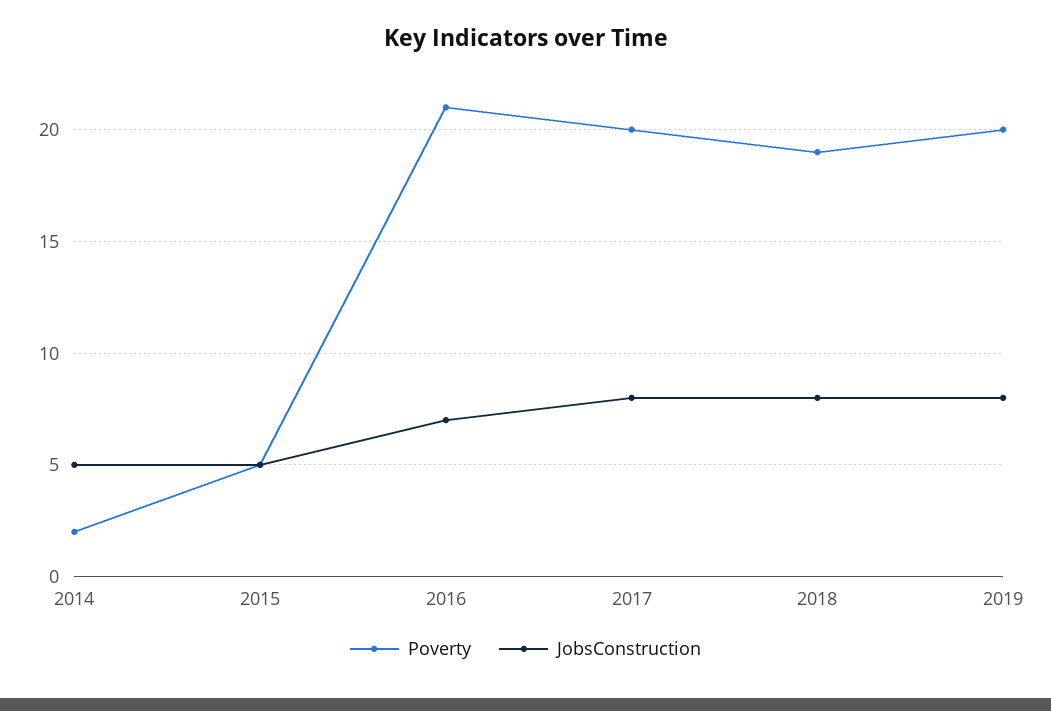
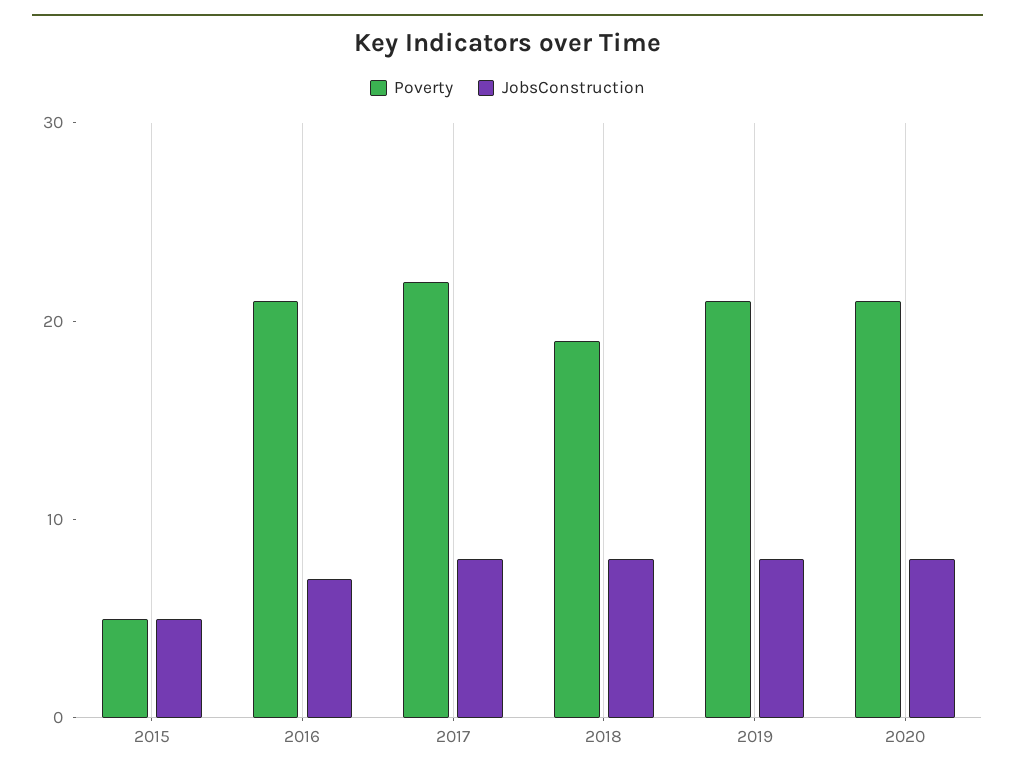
Poverty, 2014: 2 -> none
JobsConstruction, 2014: 5 -> none
Poverty, 2017: 20 -> 22
Poverty, 2019: 20 -> 21
Poverty, 2020: none -> 21
JobsConstruction, 2020: none -> 8

